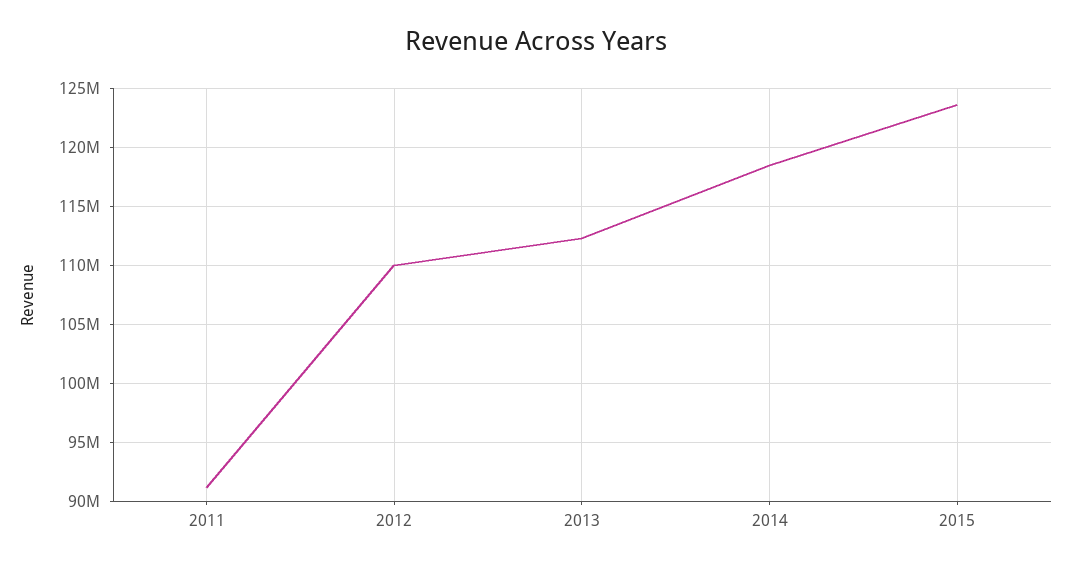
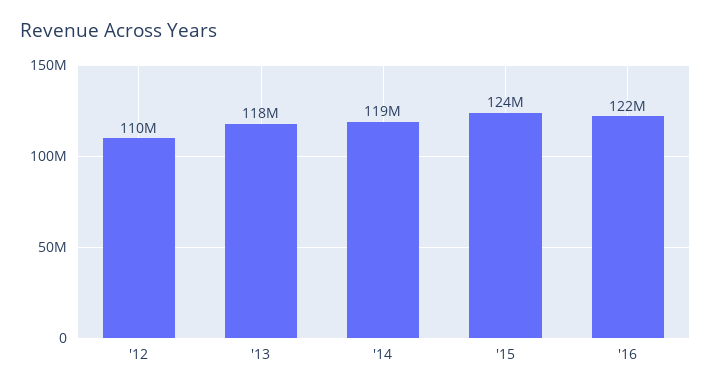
2011: 91000000 -> none
2013: 112000000 -> 118000000
'16: none -> 122000000

